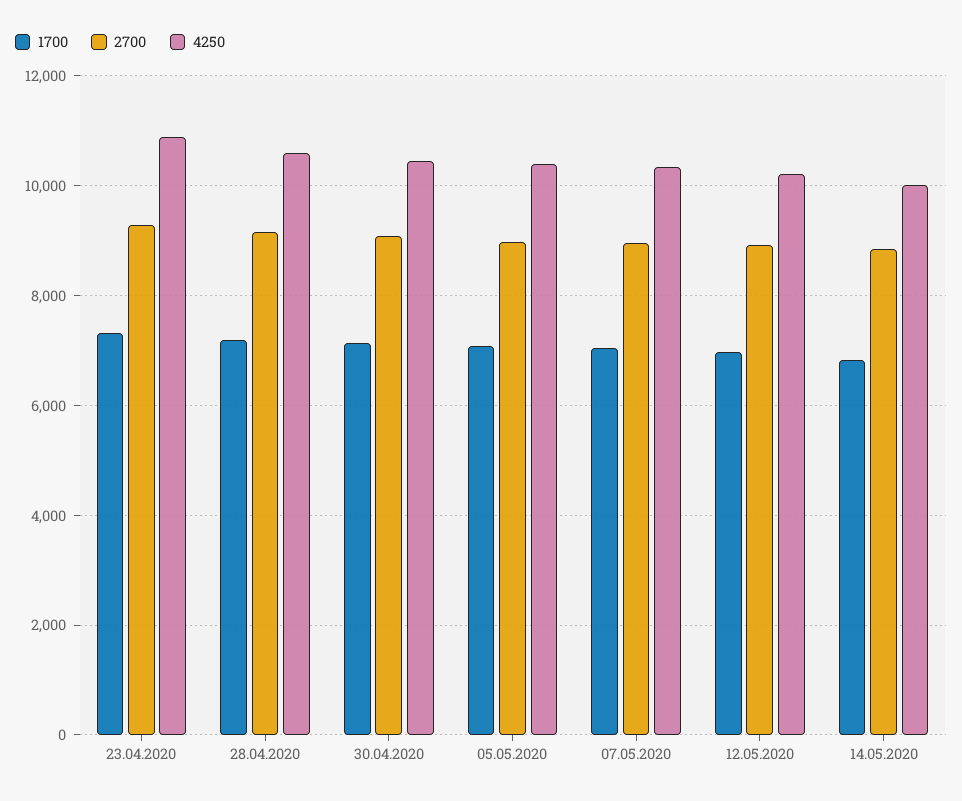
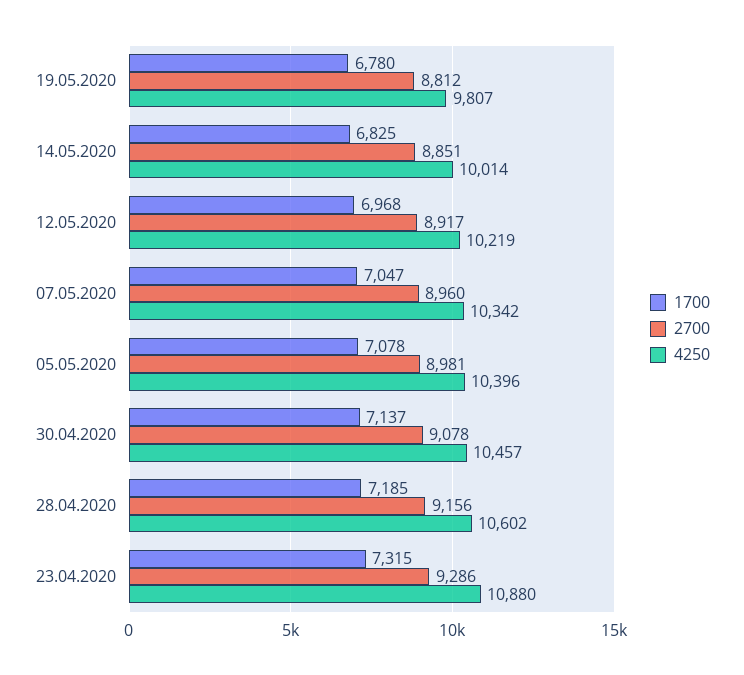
1700, 19.05.2020: none -> 6780
2700, 19.05.2020: none -> 8812
4250, 19.05.2020: none -> 9807

